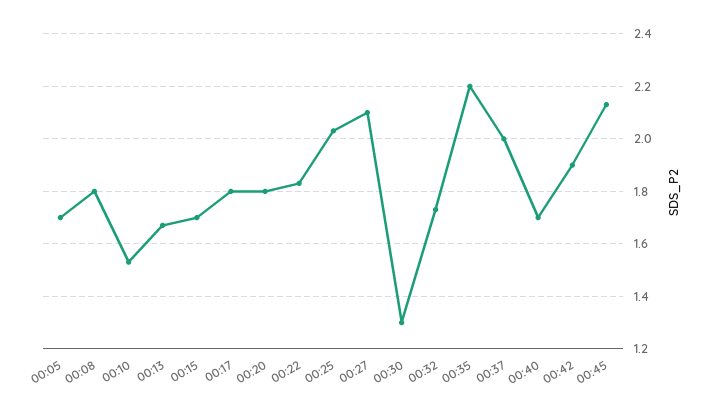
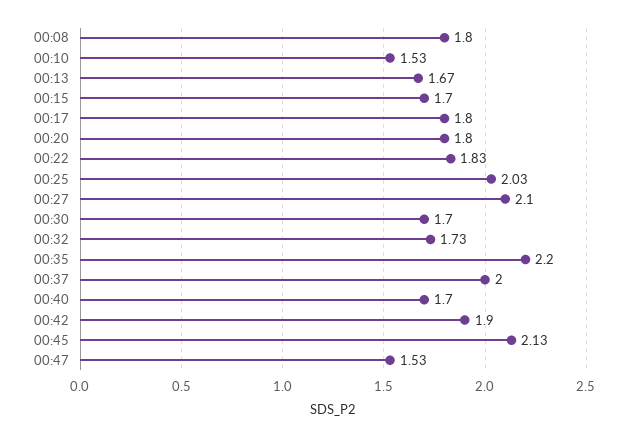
00:05: 1.7 -> none
00:30: 1.3 -> 1.7
00:47: none -> 1.53

